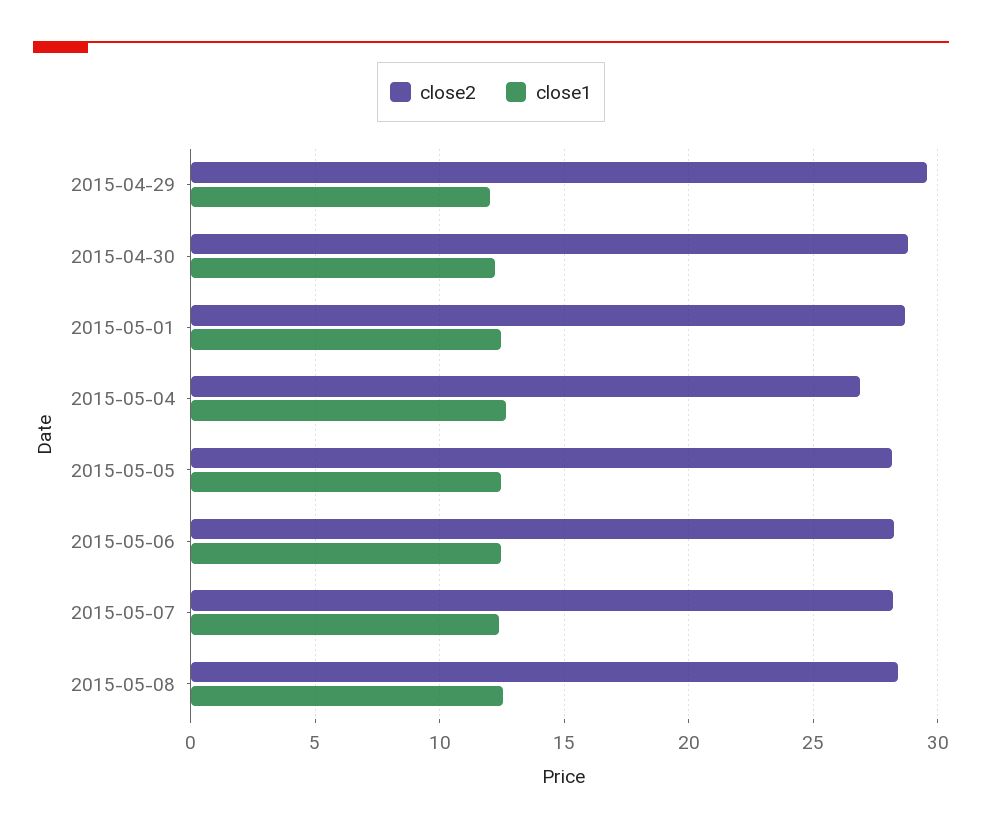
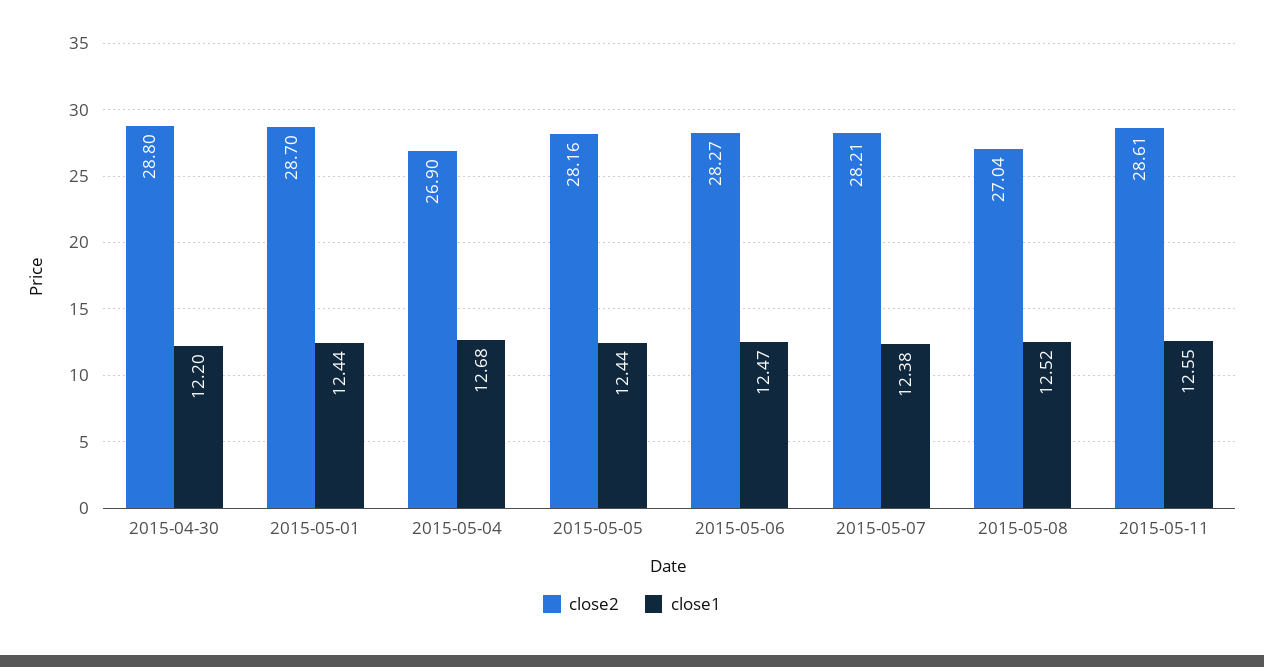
close2, 2015-04-29: 29.5 -> none
close1, 2015-04-29: 12 -> none
close2, 2015-05-08: 28.5 -> 27.04
close2, 2015-05-11: none -> 28.61
close1, 2015-05-11: none -> 12.55

